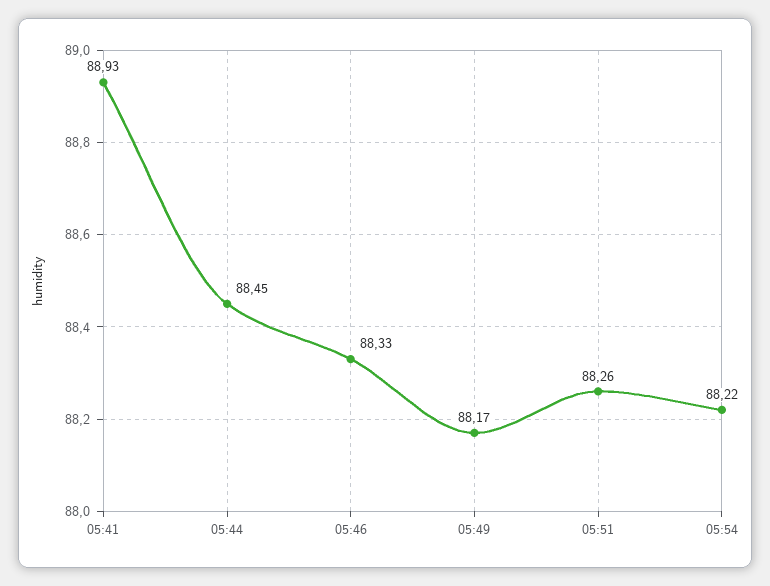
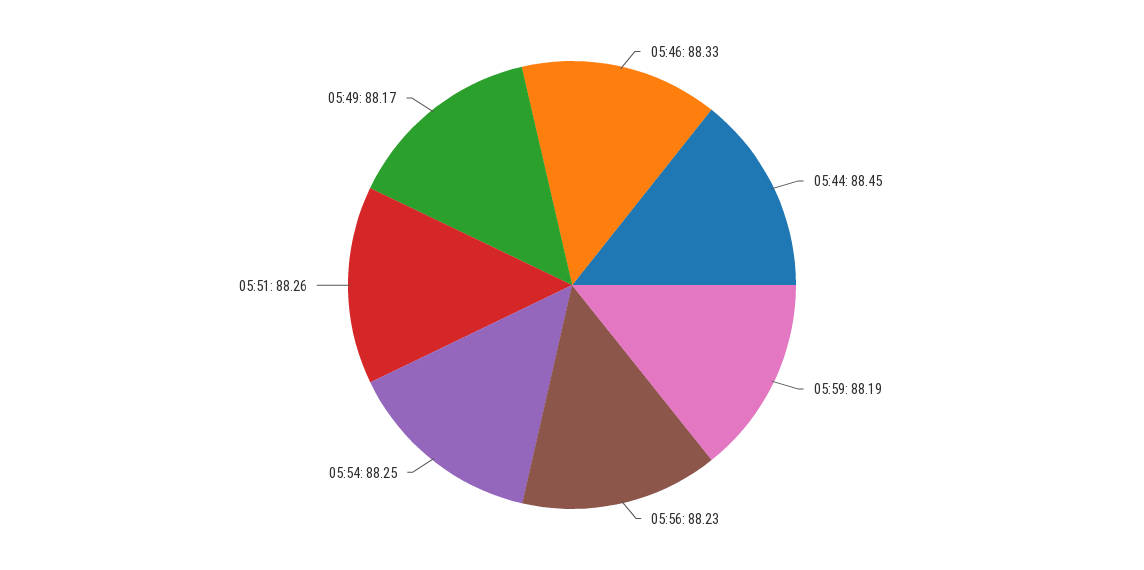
05:41: 88.93 -> none
05:54: 88.22 -> 88.25
05:59: none -> 88.19
05:56: none -> 88.23

